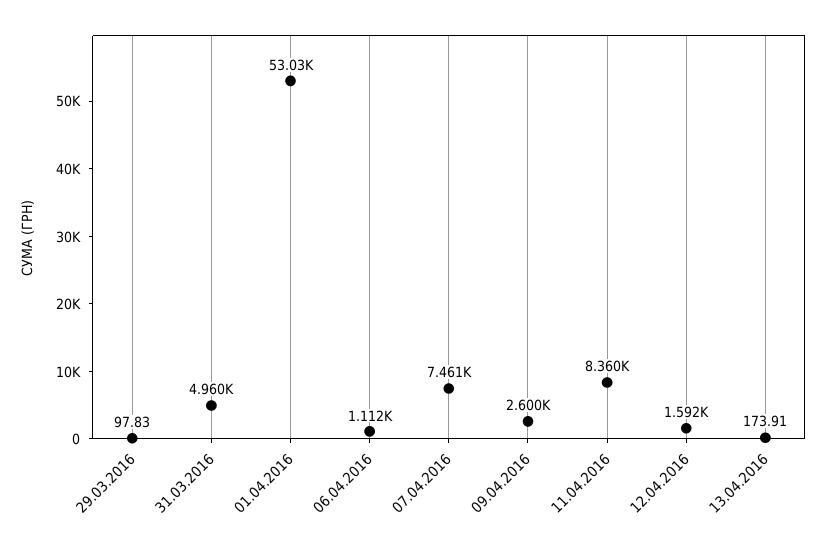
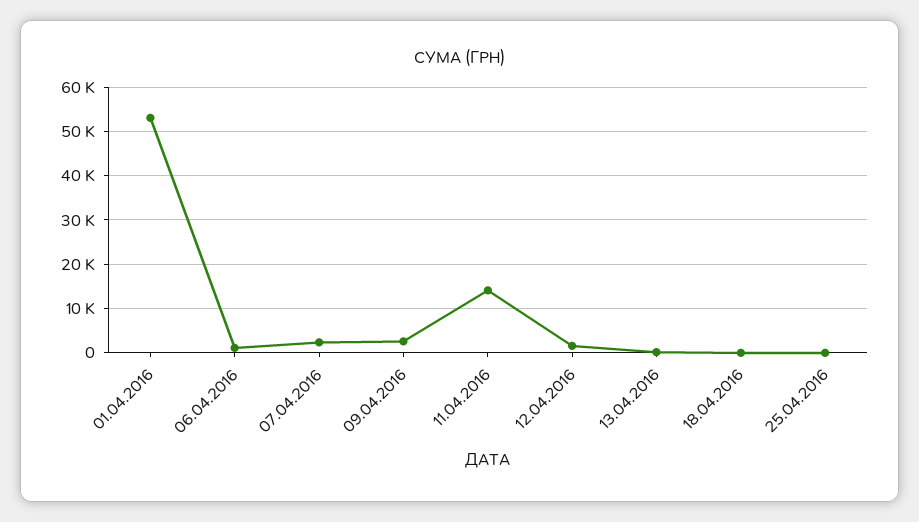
29.03.2016: 97.83 -> none
31.03.2016: 4960 -> none
07.04.2016: 7461 -> 2000
11.04.2016: 8360 -> 14000
18.04.2016: none -> 0
25.04.2016: none -> 0

